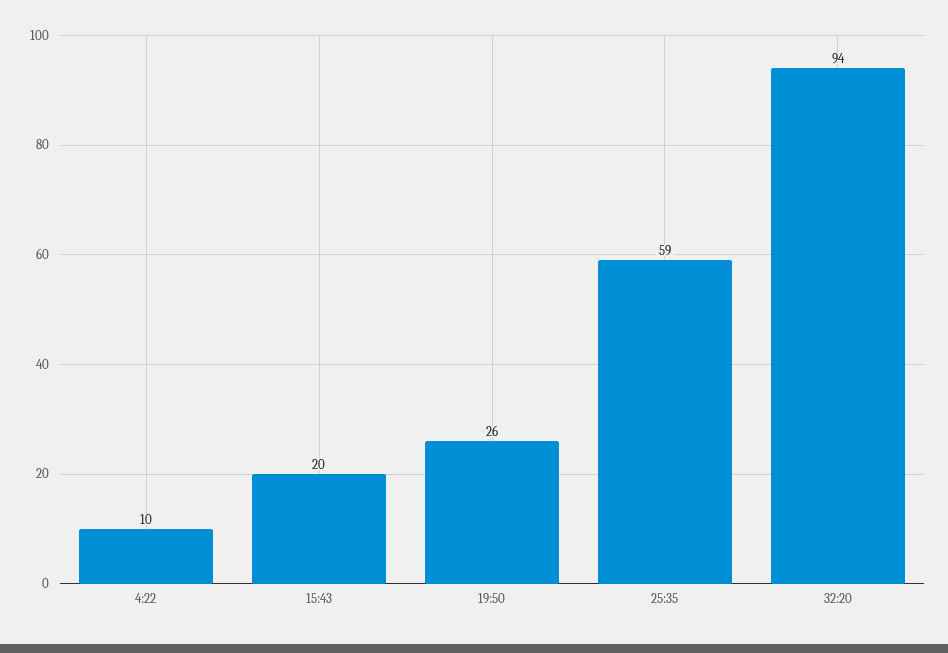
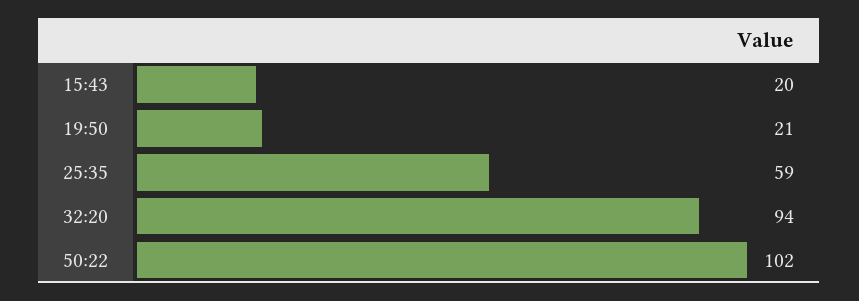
4:22: 10 -> none
19:50: 26 -> 21
50:22: none -> 102

